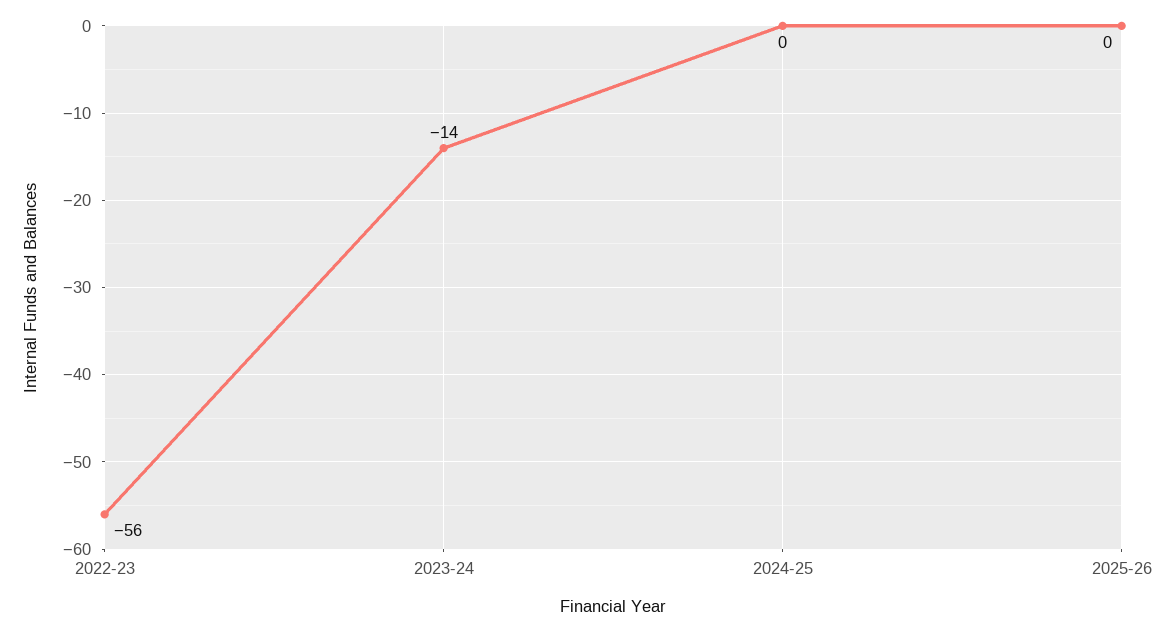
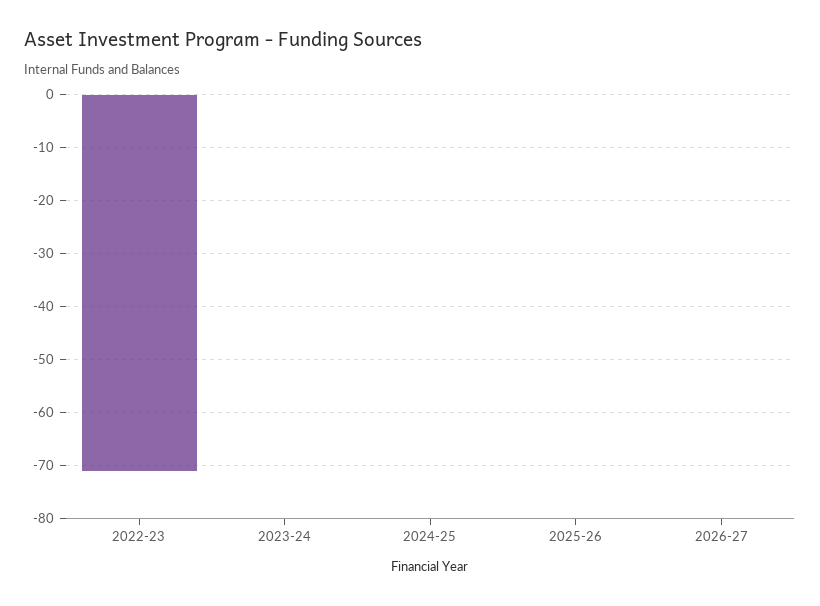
2022-23: -56 -> -70
2023-24: -14 -> 0
2026-27: none -> 0

